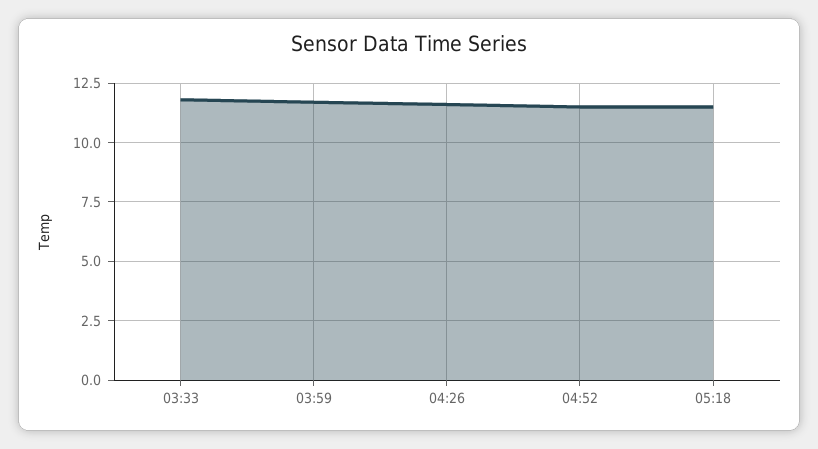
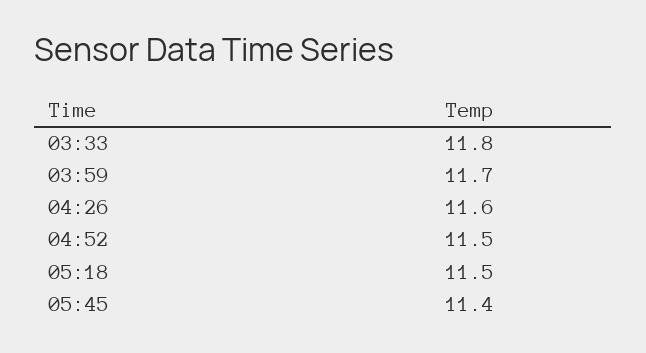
05:45: none -> 11.4

